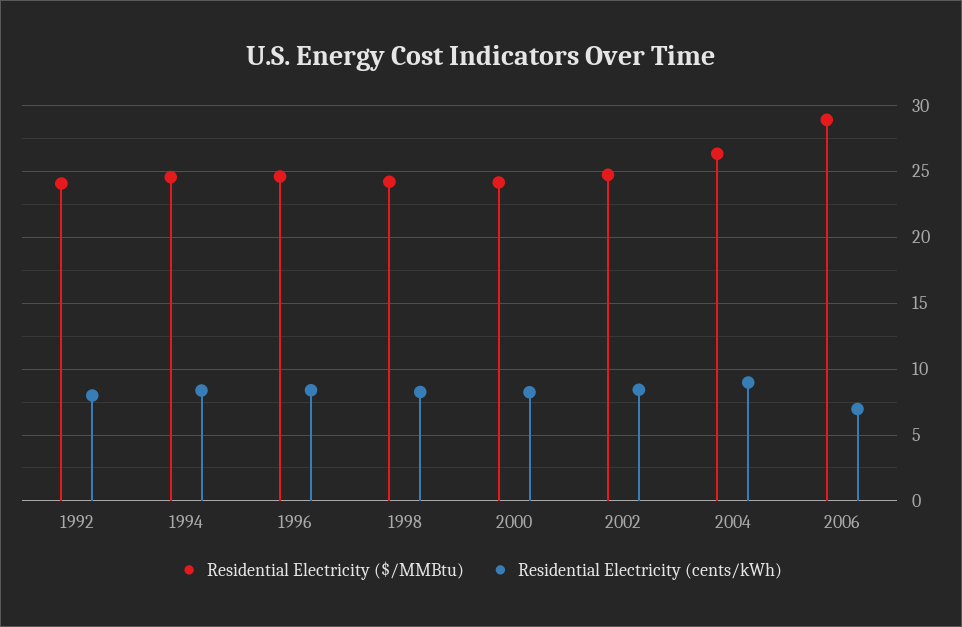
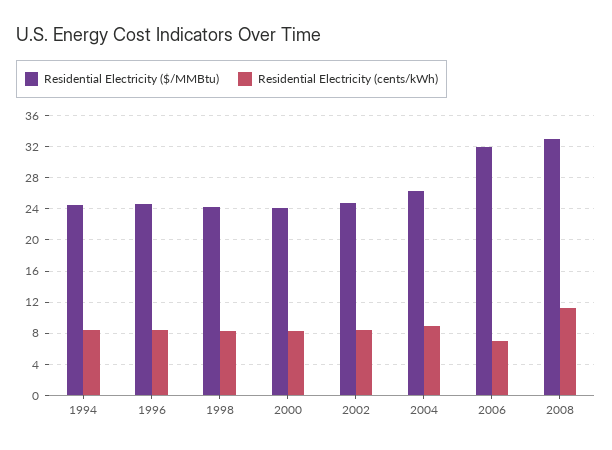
Residential Electricity ($/MMBtu), 1992: 24 -> none
Residential Electricity (cents/kWh), 1992: 8 -> none
Residential Electricity ($/MMBtu), 2006: 29 -> 32
Residential Electricity ($/MMBtu), 2008: none -> 33
Residential Electricity (cents/kWh), 2008: none -> 11

